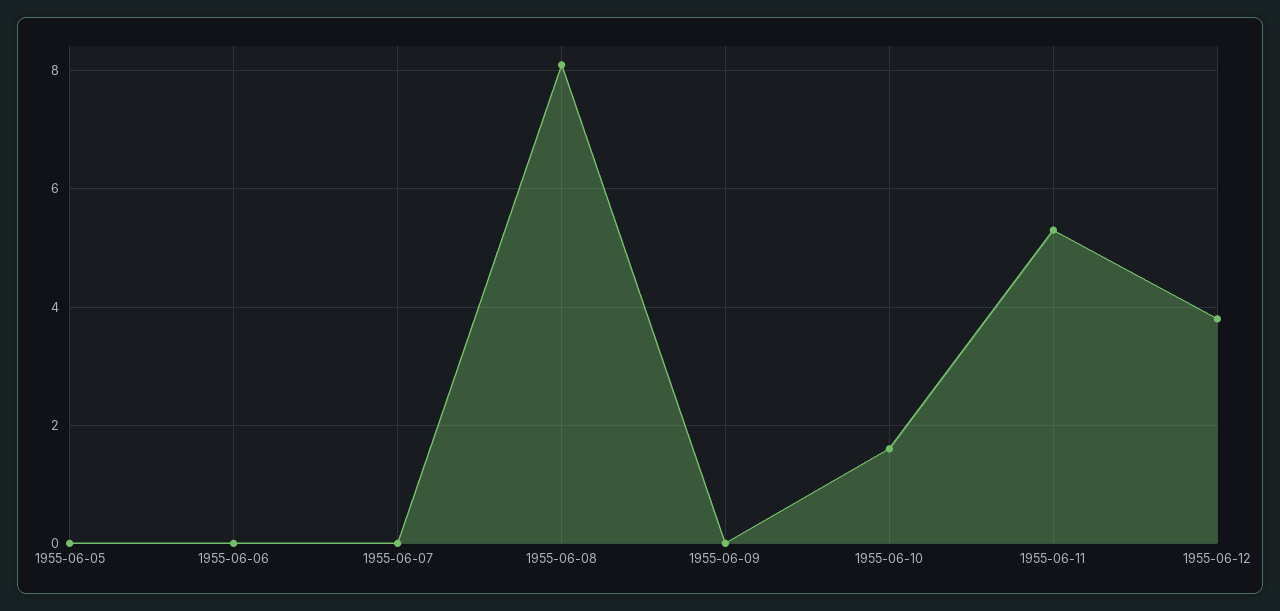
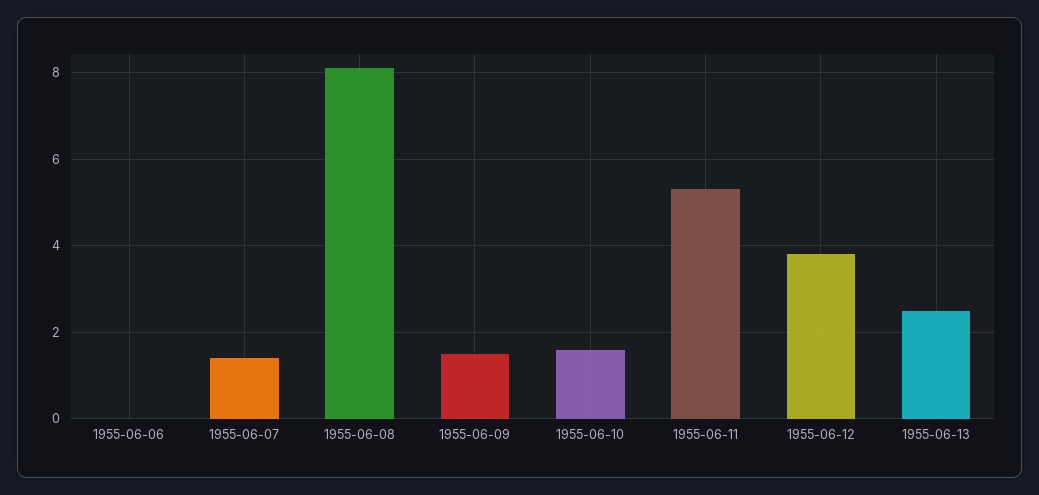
1955-06-05: 0 -> none
1955-06-07: 0 -> 1.5
1955-06-09: 0 -> 1.5
1955-06-13: none -> 2.5

